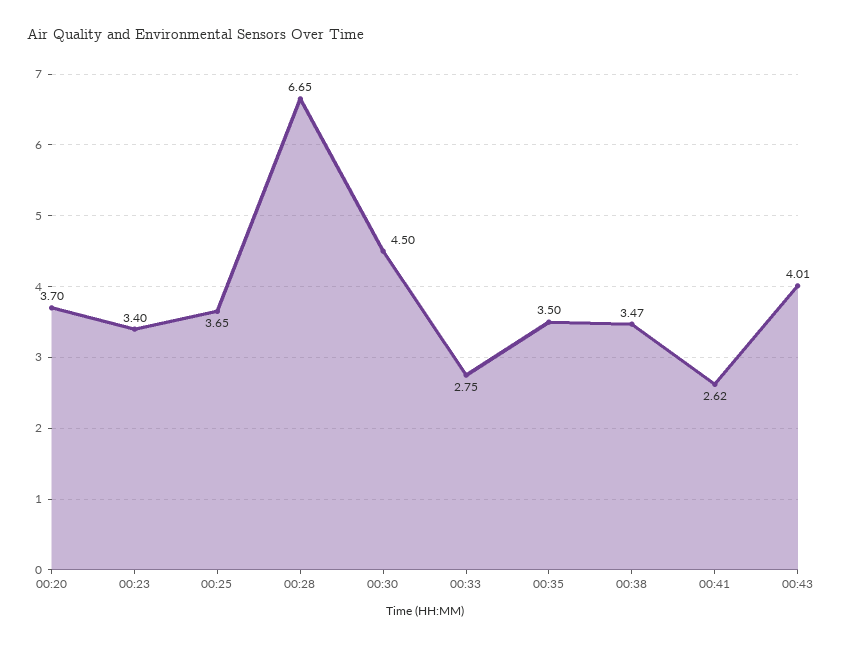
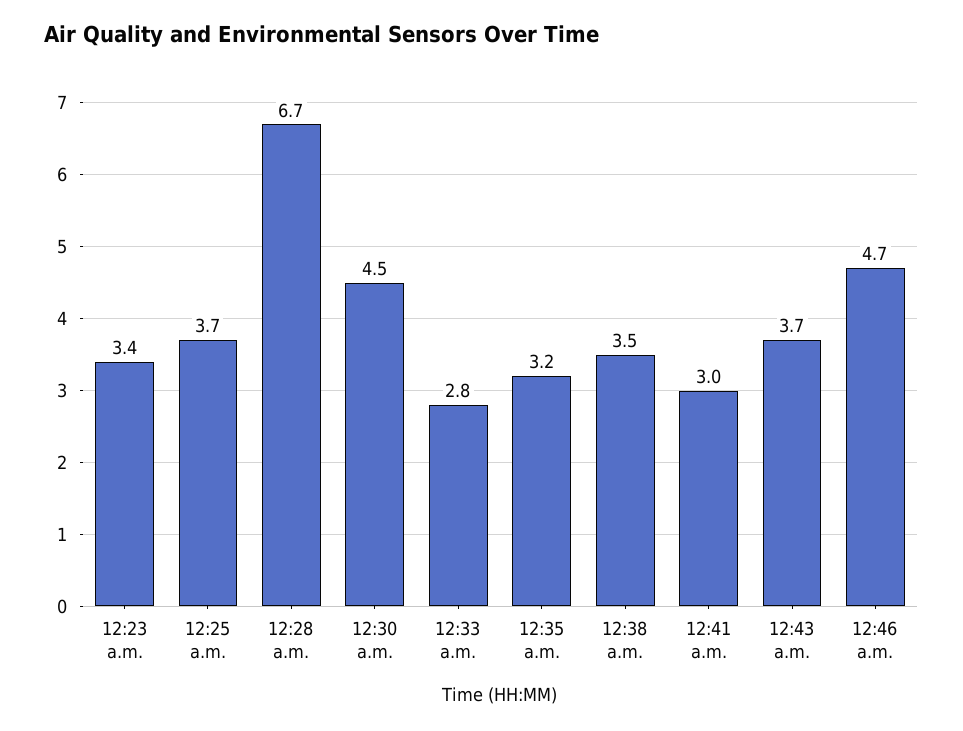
00:20: 3.7 -> none
00:35: 3.5 -> 3.2
00:41: 2.62 -> 3
00:43: 4.01 -> 3.7
12:46 a.m.: none -> 4.7

